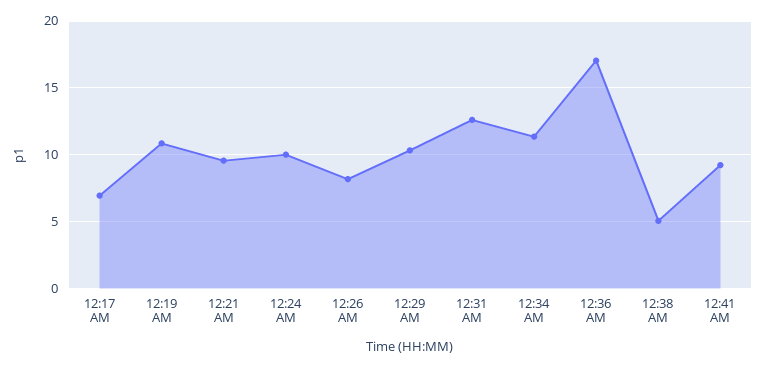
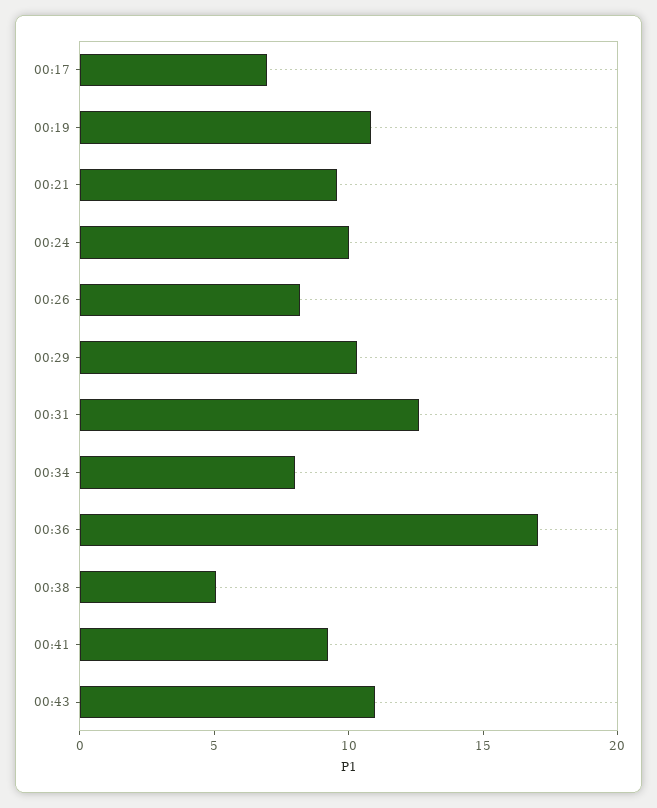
12:34 AM: 11.5 -> 8
00:43: none -> 11

